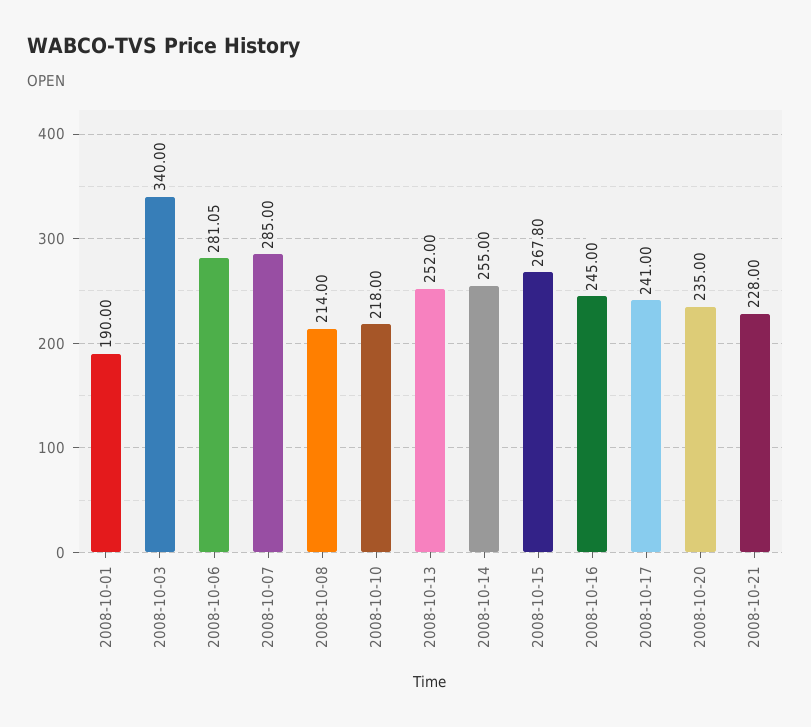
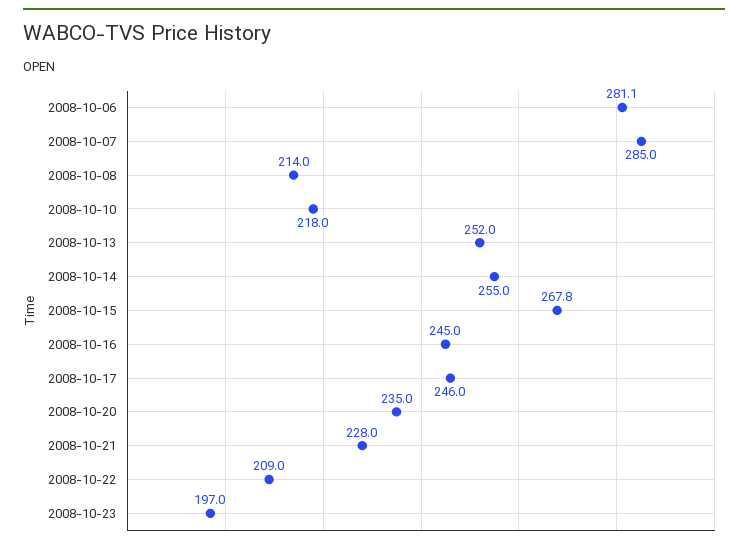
2008-10-01: 190 -> none
2008-10-03: 340 -> none
2008-10-17: 241 -> 246
2008-10-22: none -> 209
2008-10-23: none -> 197

